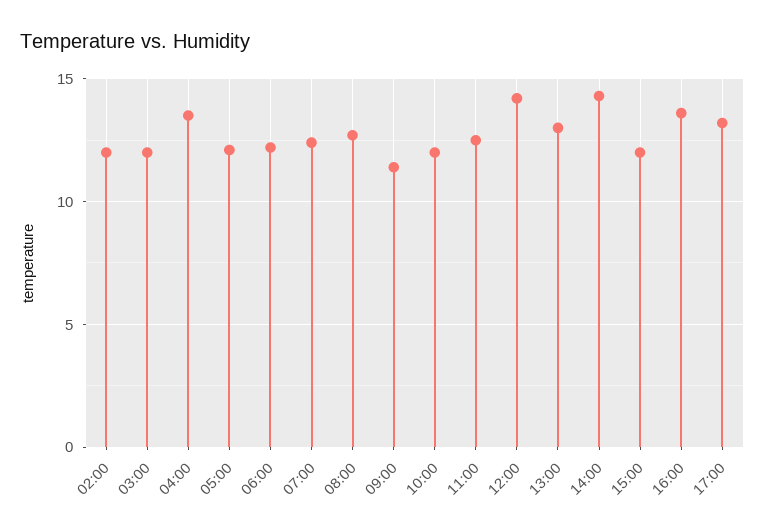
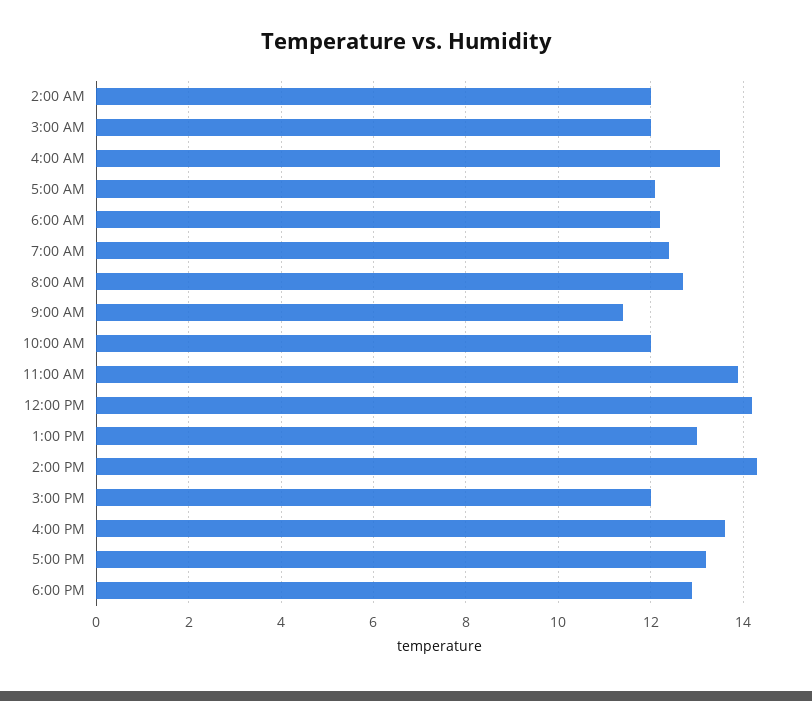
11:00: 12.5 -> 14
6:00 PM: none -> 13

